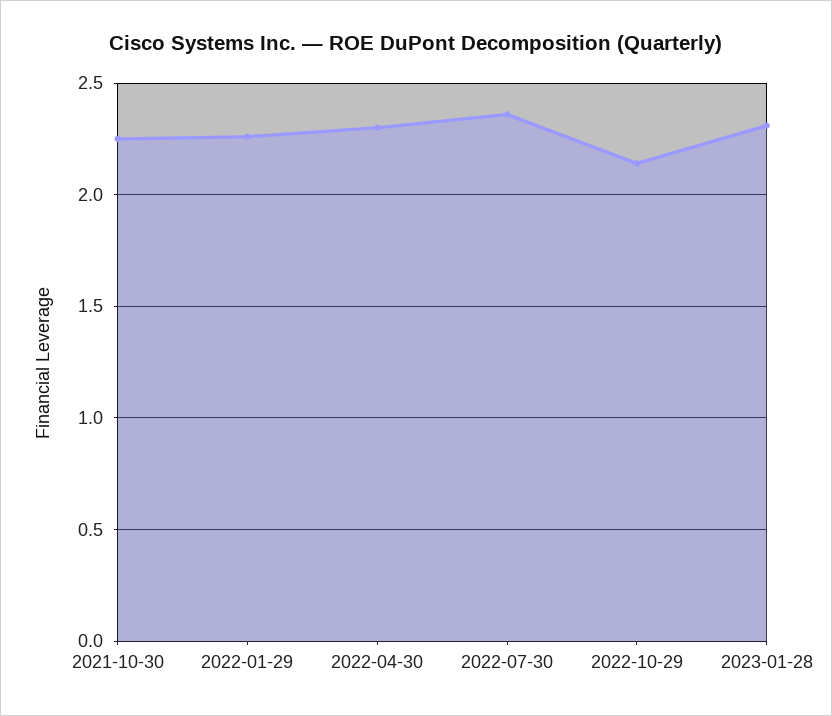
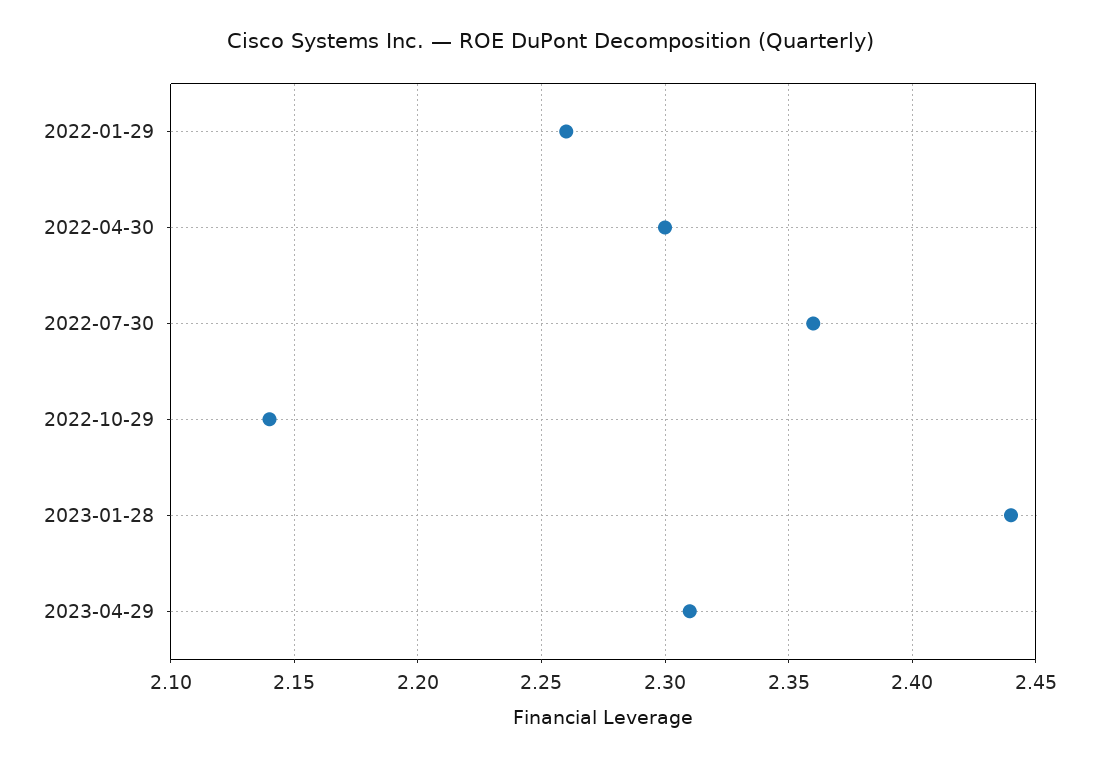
2021-10-30: 2.25 -> none
2023-01-28: 2.3 -> 2.44
2023-04-29: none -> 2.31

